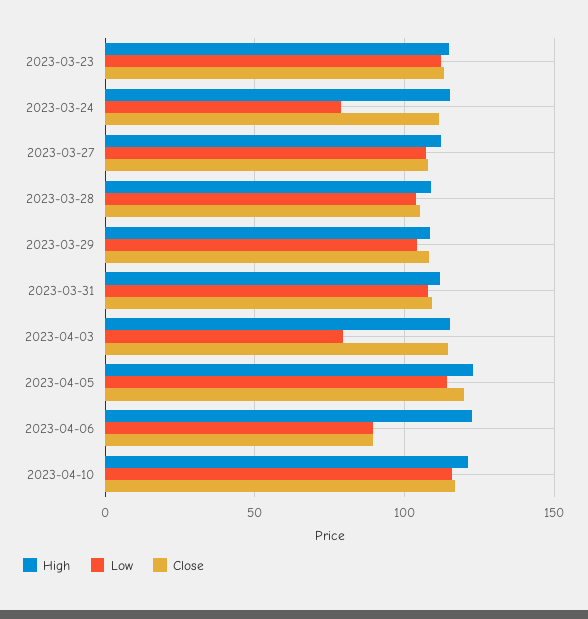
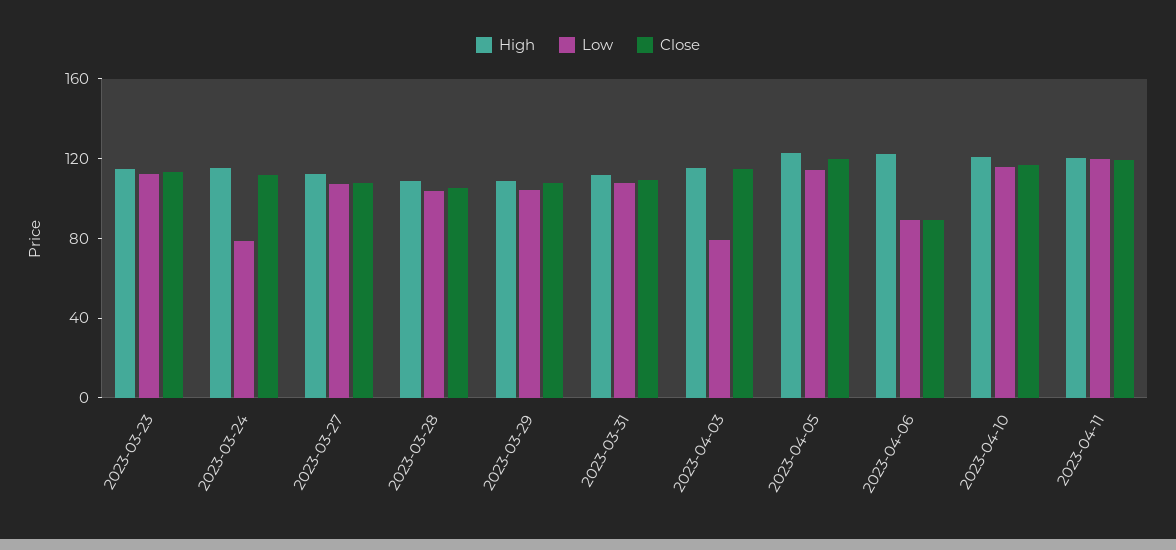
High, 2023-04-11: none -> 120
Low, 2023-04-11: none -> 120
Close, 2023-04-11: none -> 120

